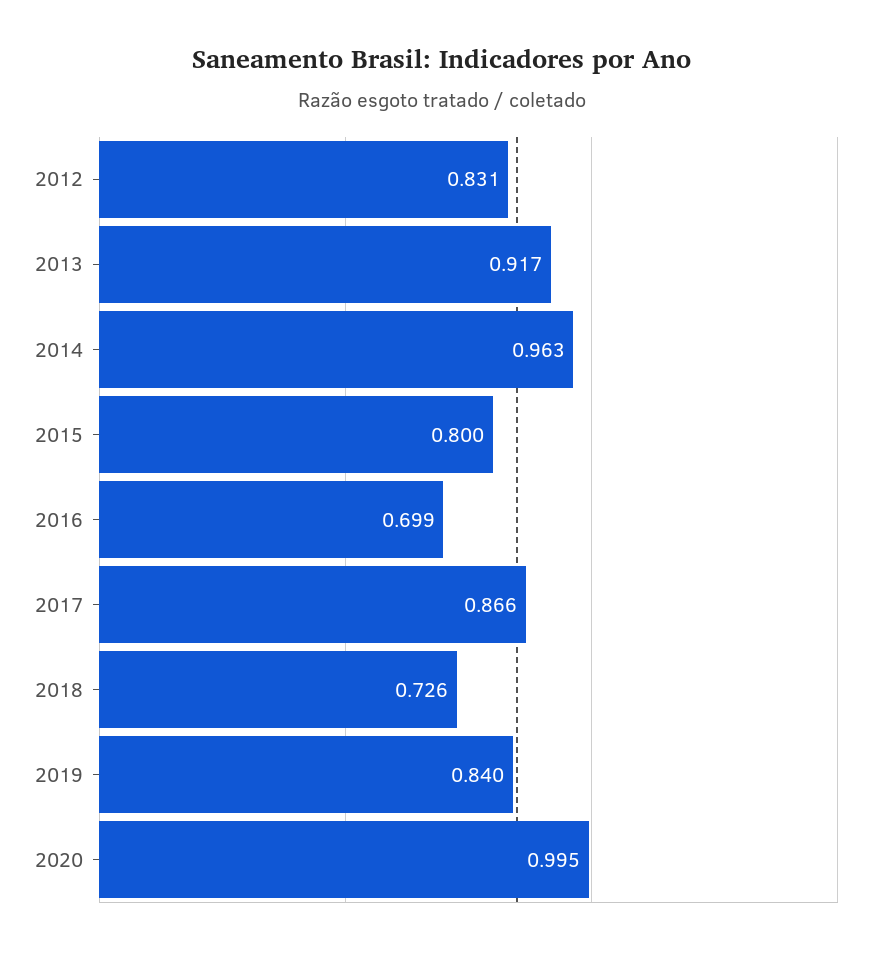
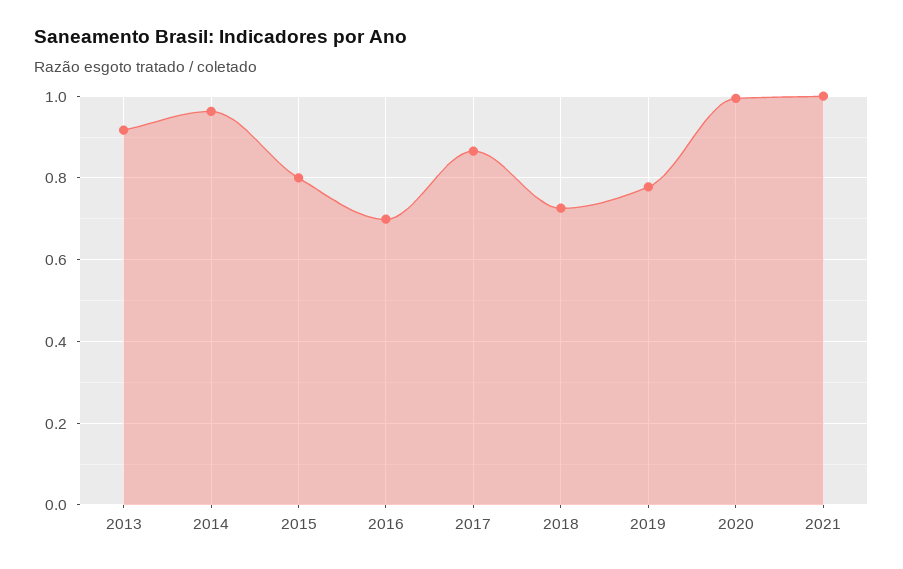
2012: 0.831 -> none
2019: 0.84 -> 0.78
2021: none -> 1

